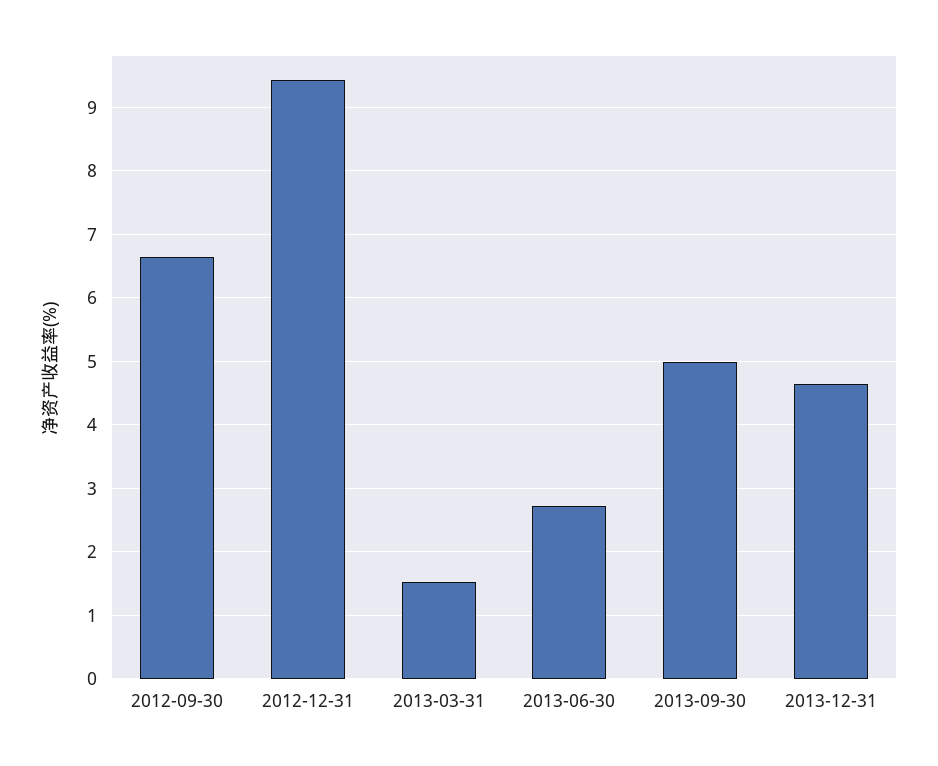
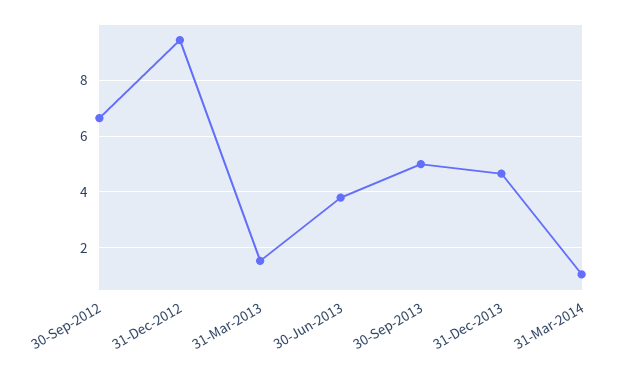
2013-06-30: 2.7 -> 3.75
31-Mar-2014: none -> 1

